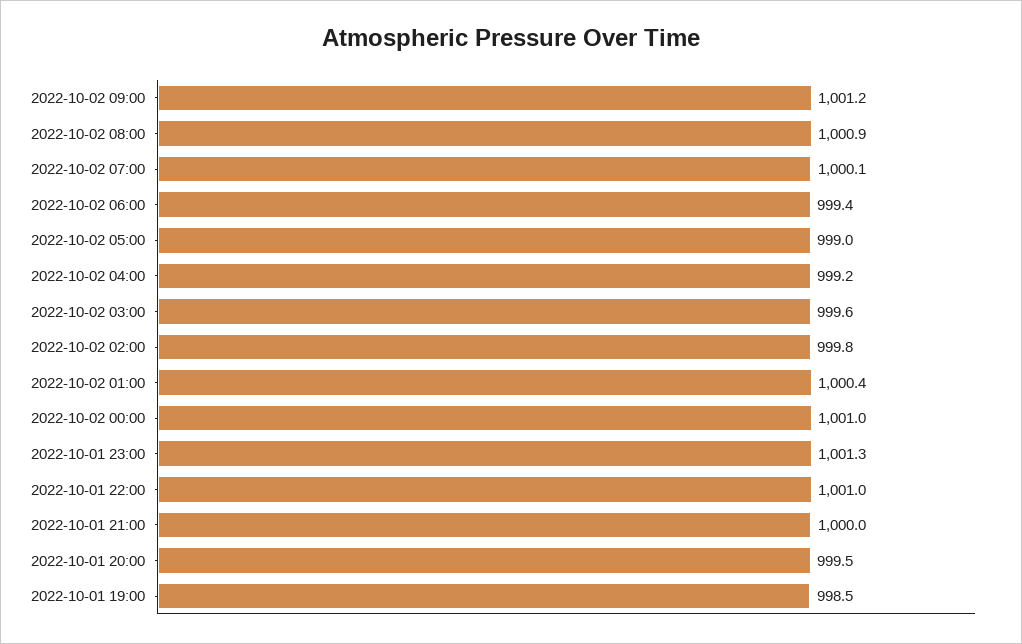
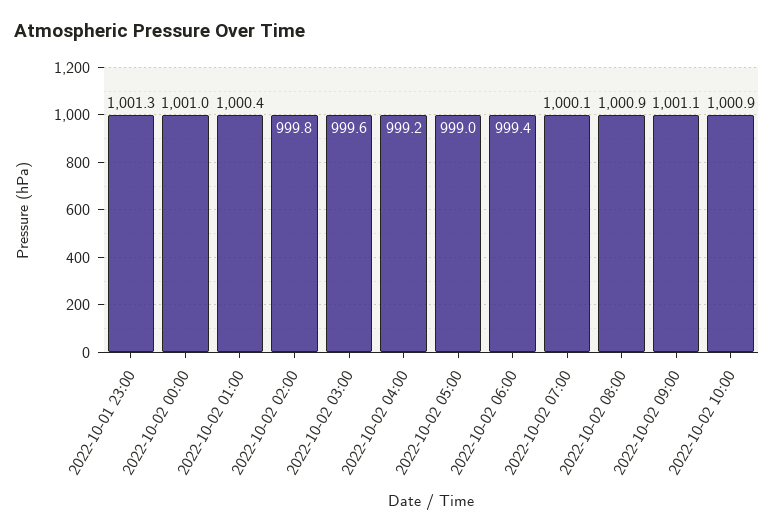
2022-10-02 09:00: 1001.2 -> 1001.1
2022-10-01 22:00: 1001 -> none
2022-10-01 21:00: 1000 -> none
2022-10-01 20:00: 999.5 -> none
2022-10-01 19:00: 998.5 -> none
2022-10-02 10:00: none -> 1000.9

